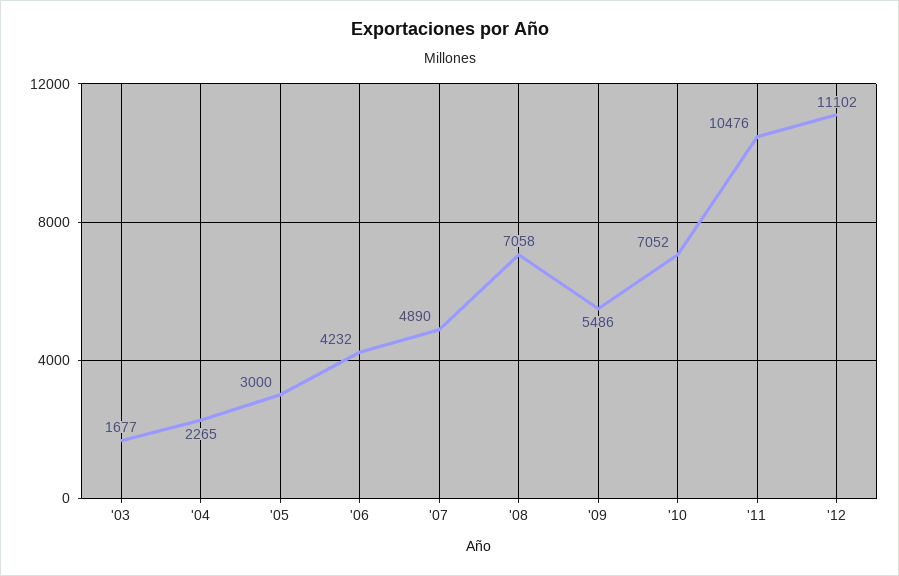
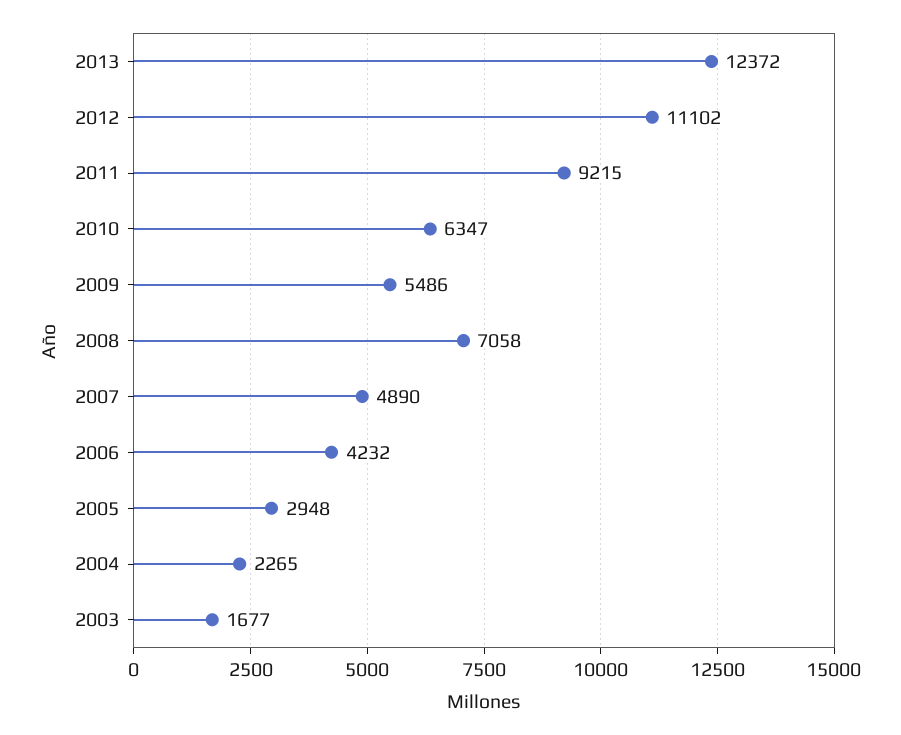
'05: 3000 -> 2948
'10: 7052 -> 6347
'11: 10476 -> 9215
2013: none -> 12372

